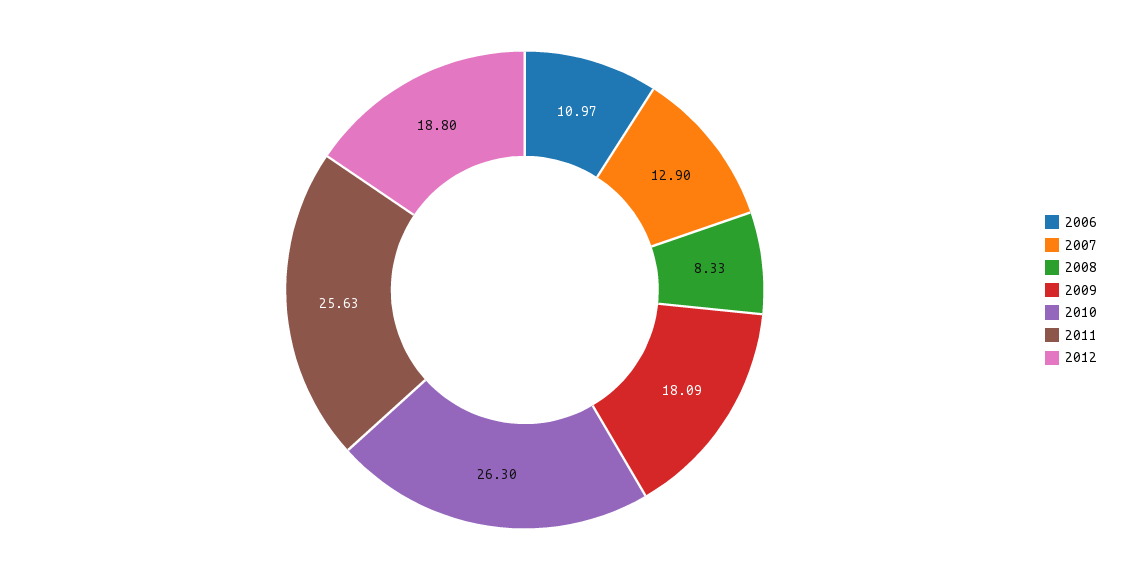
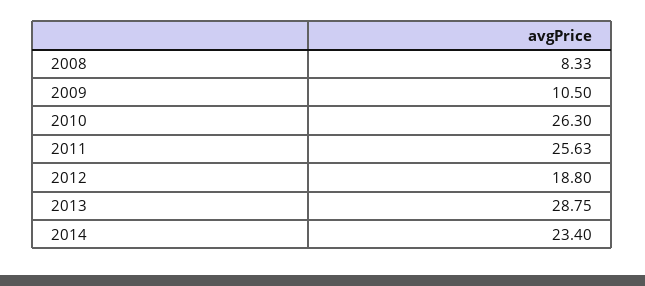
2006: 10.97 -> none
2007: 12.9 -> none
2009: 18.09 -> 10.5
2013: none -> 28.75
2014: none -> 23.4

